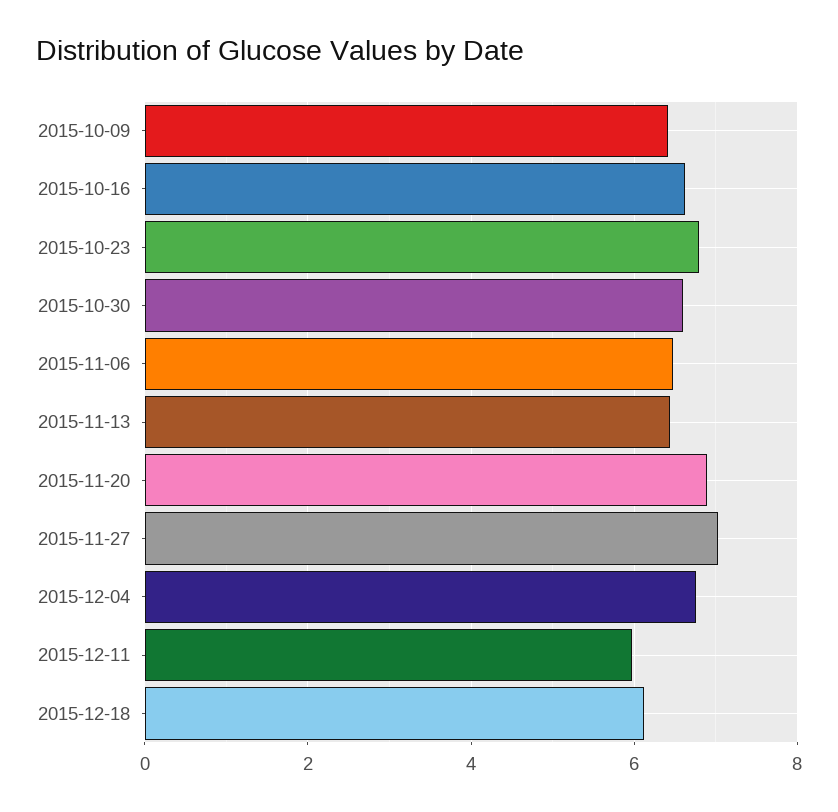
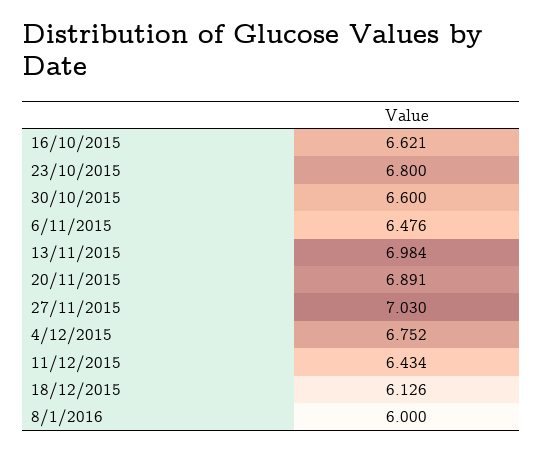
2015-10-09: 6.4 -> none
2015-11-13: 6.4 -> 6.984
2015-12-11: 6 -> 6.434
8/1/2016: none -> 6

